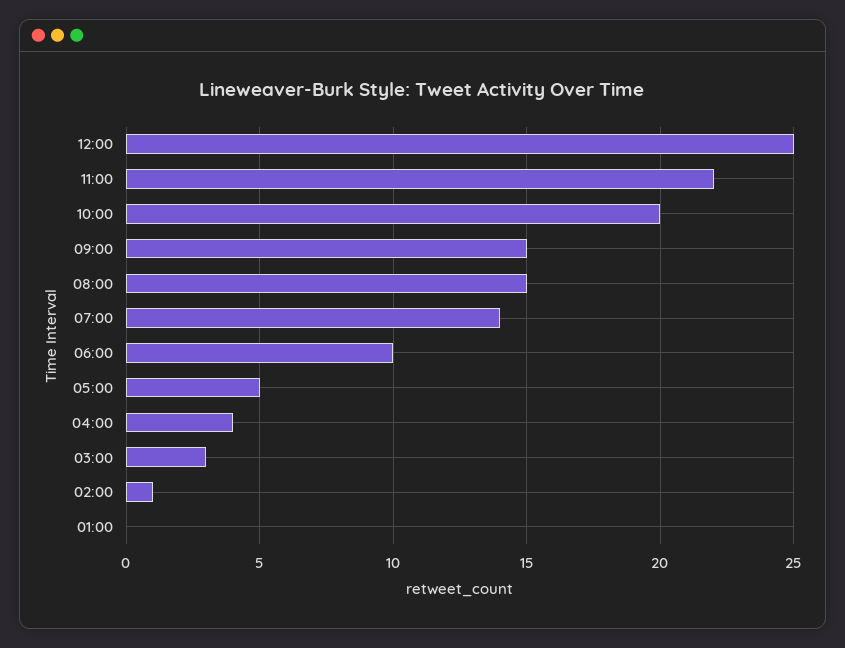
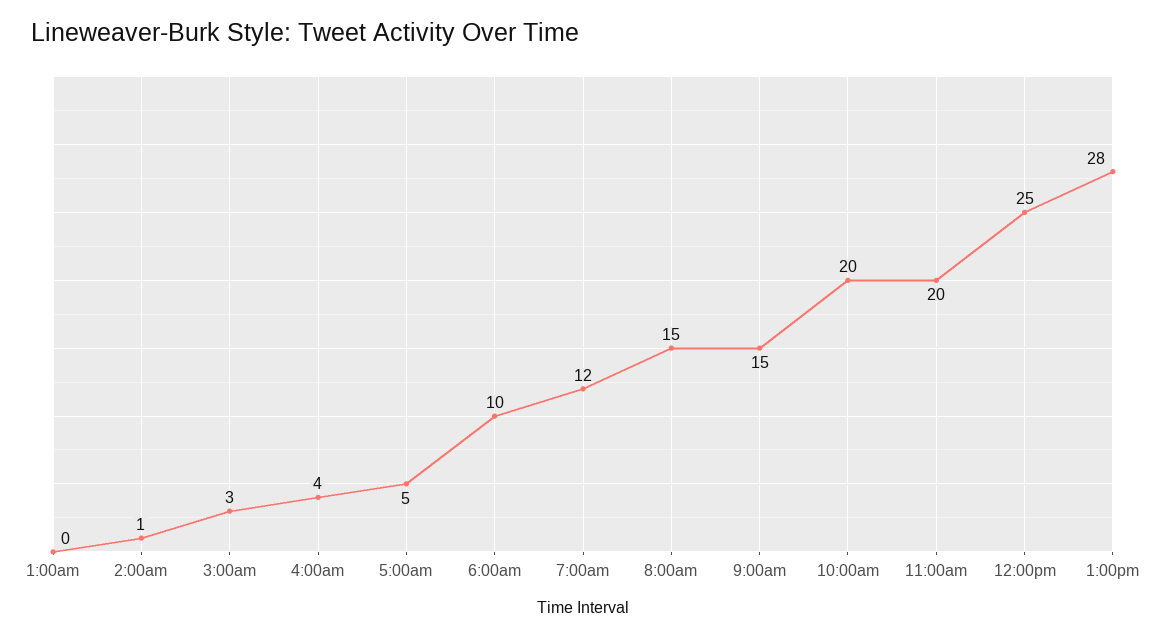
11:00: 22 -> 20
07:00: 14 -> 12
1:00pm: none -> 28

